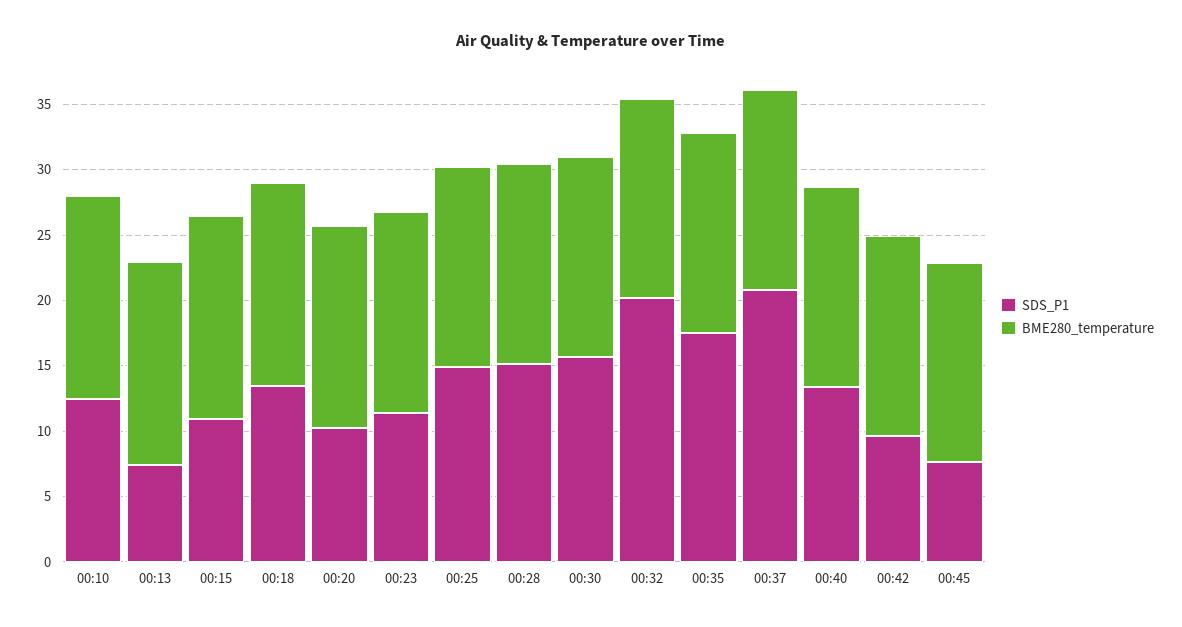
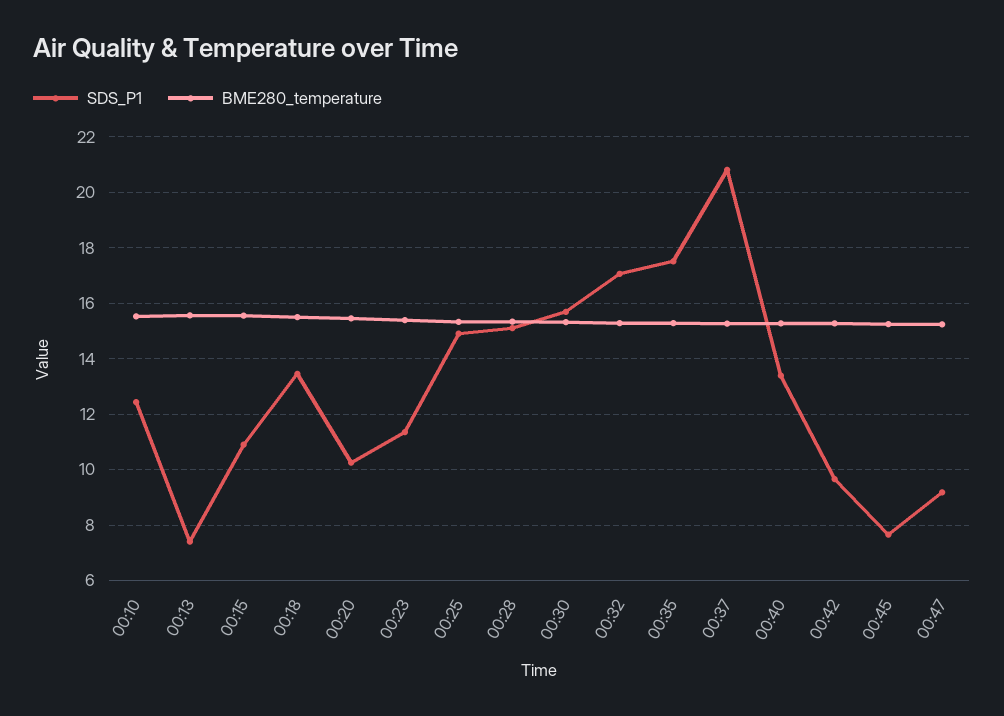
SDS_P1, 00:32: 20 -> 17
SDS_P1, 00:47: none -> 9.25
BME280_temperature, 00:47: none -> 15.25

